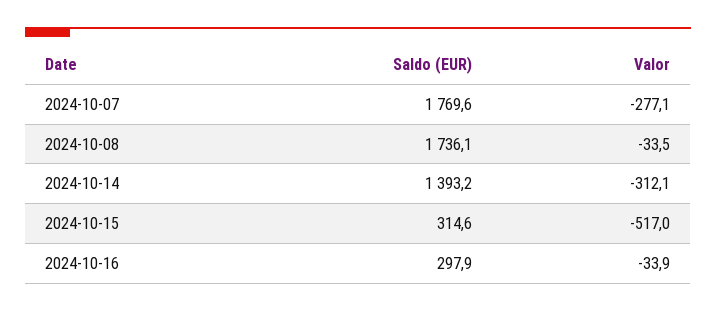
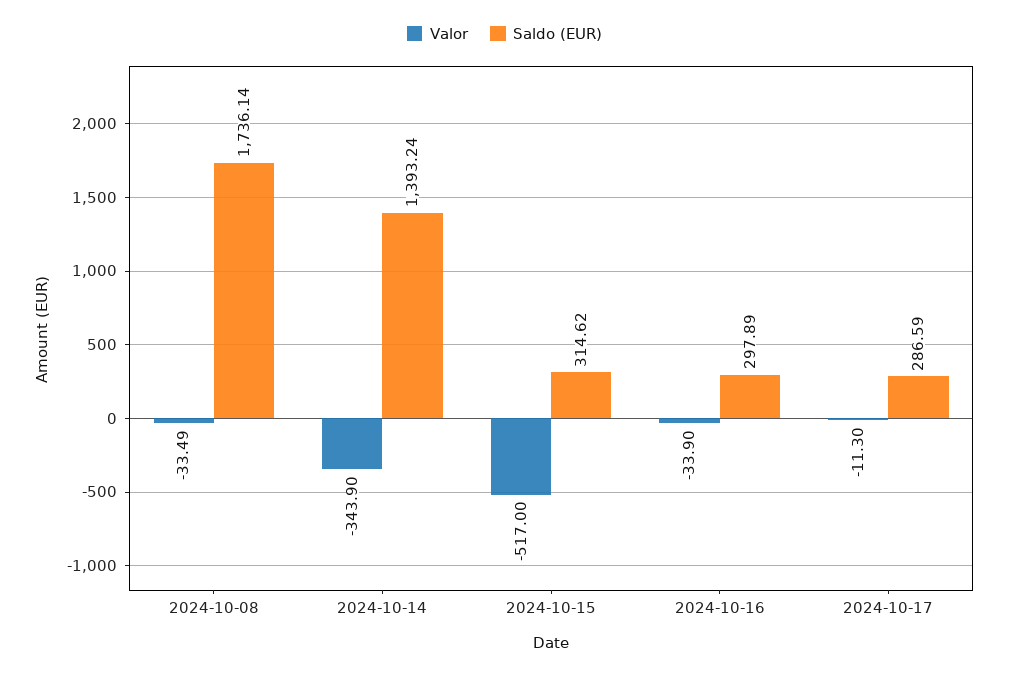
Saldo (EUR), 2024-10-07: 1769.6 -> none
Valor, 2024-10-07: -277.1 -> none
Valor, 2024-10-14: -312.1 -> -343.9
Valor, 2024-10-17: none -> -11.3
Saldo (EUR), 2024-10-17: none -> 286.59

